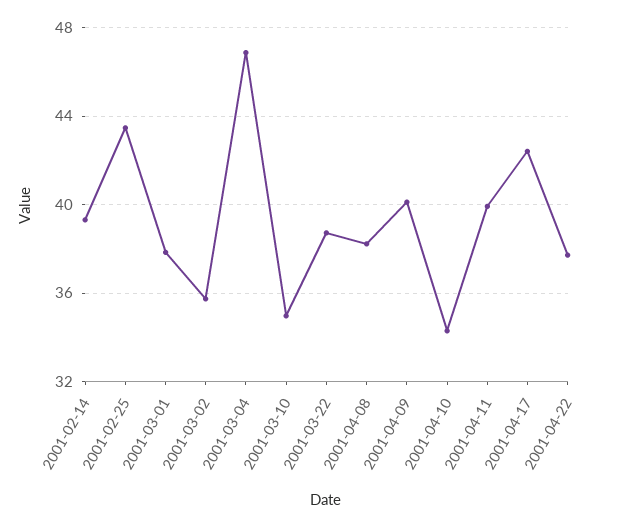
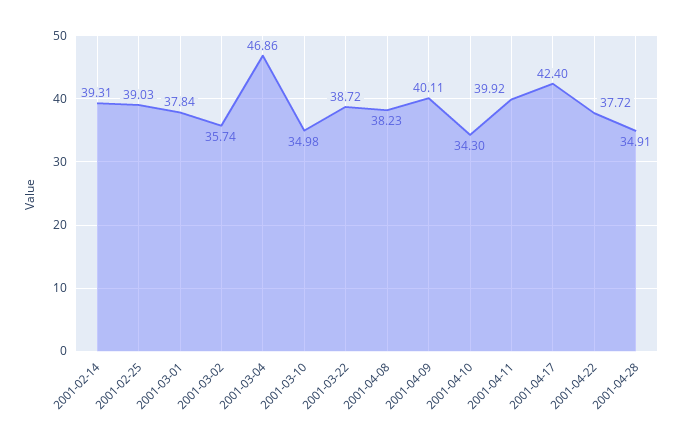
2001-02-25: 43.5 -> 39.03
2001-04-28: none -> 34.91

